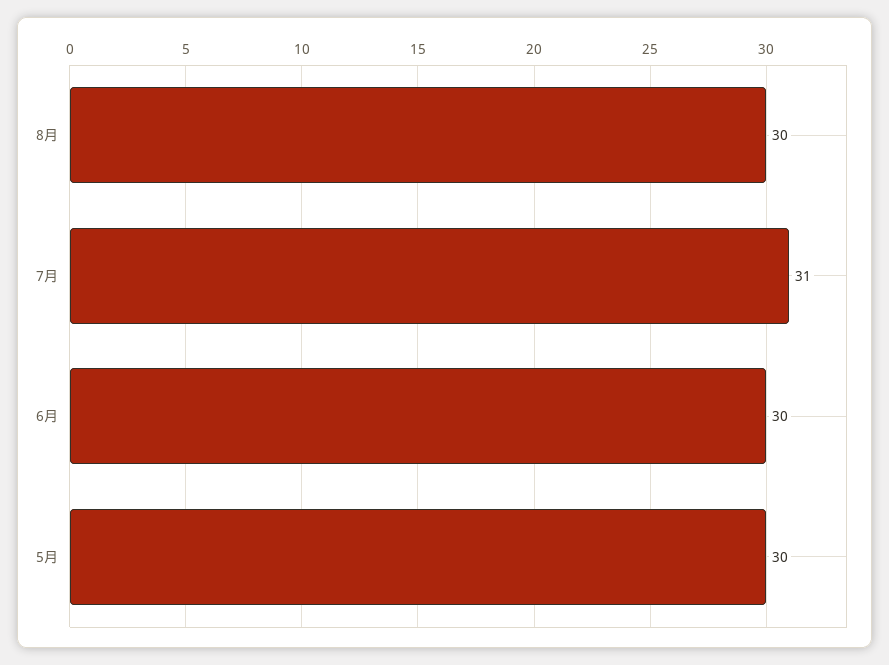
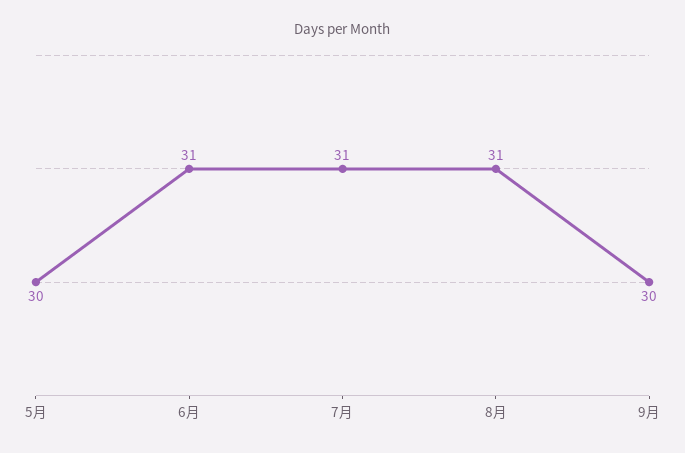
8月: 30 -> 31
6月: 30 -> 31
9月: none -> 30

